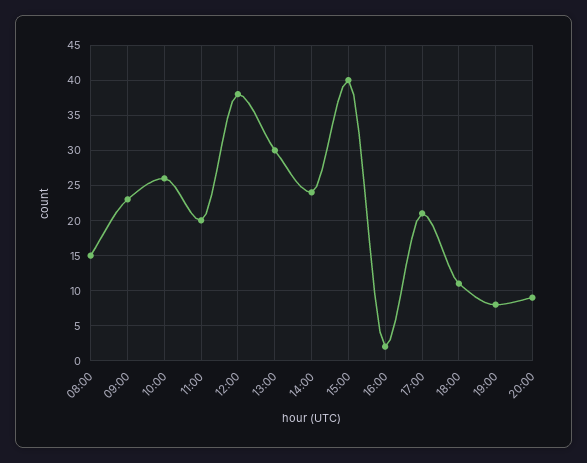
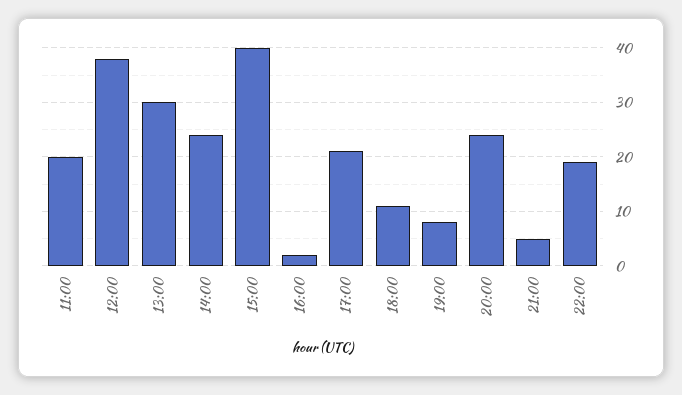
08:00: 15 -> none
09:00: 23 -> none
10:00: 26 -> none
20:00: 9 -> 25
21:00: none -> 5
22:00: none -> 20

